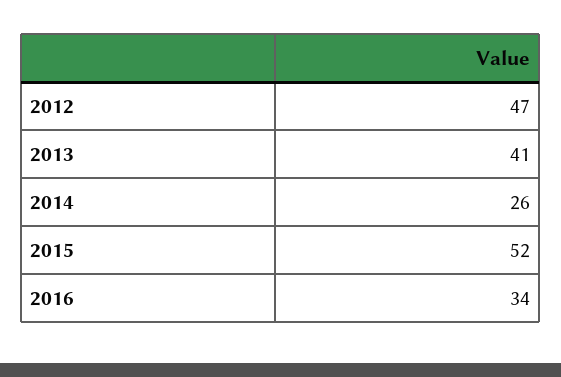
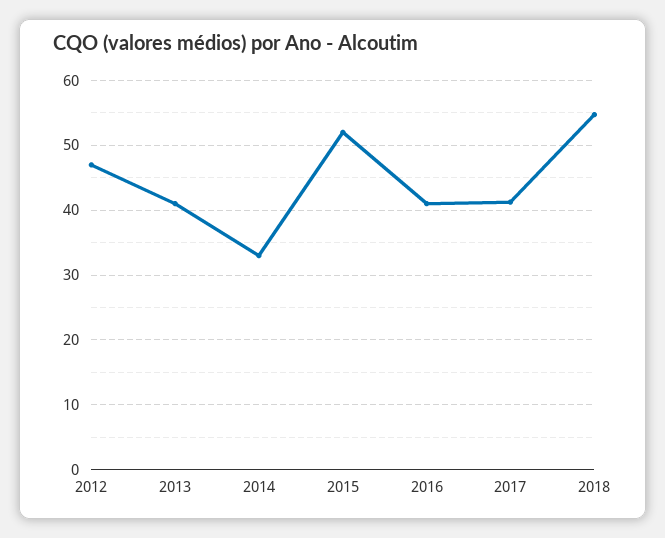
2014: 26 -> 33
2016: 34 -> 41
2017: none -> 41
2018: none -> 55

